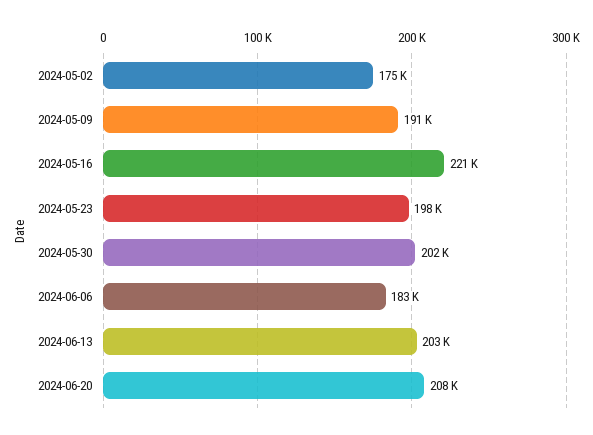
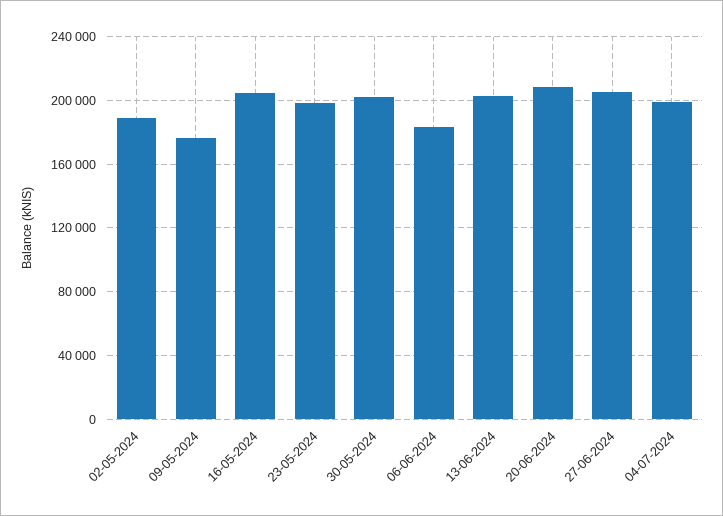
2024-05-02: 175000 -> 190000
2024-05-09: 191000 -> 175000
2024-05-16: 221000 -> 205000
27-06-2024: none -> 205000
04-07-2024: none -> 200000

